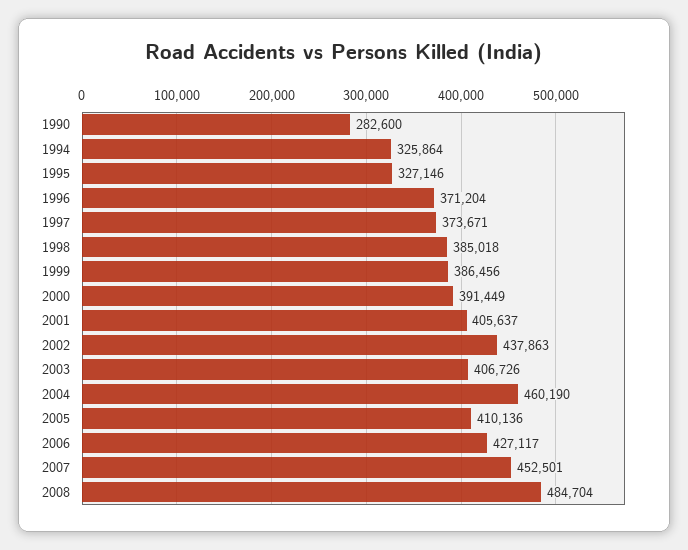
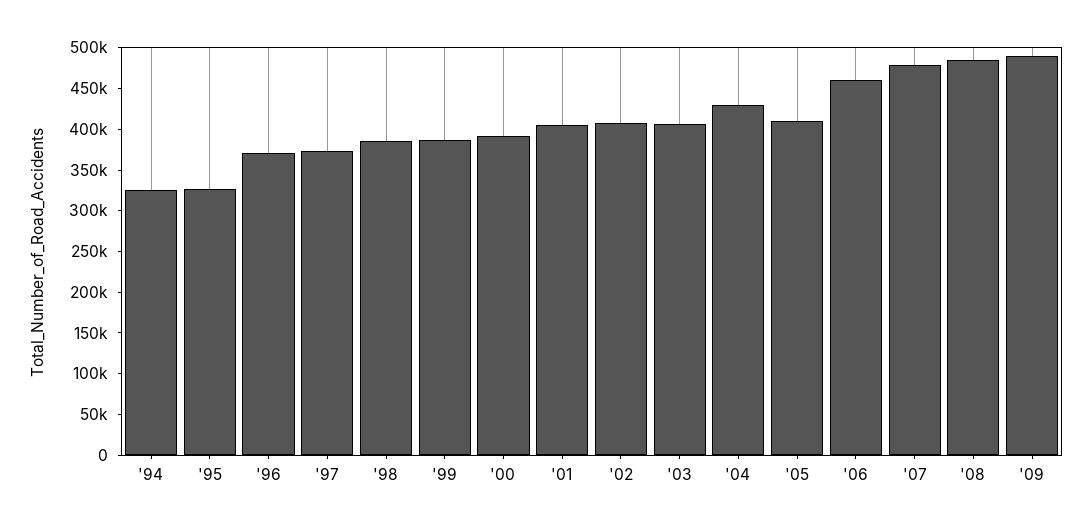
1990: 282600 -> none
2002: 437863 -> 410000
2004: 460190 -> 430000
2006: 427117 -> 460000
2007: 452501 -> 480000
'09: none -> 490000

